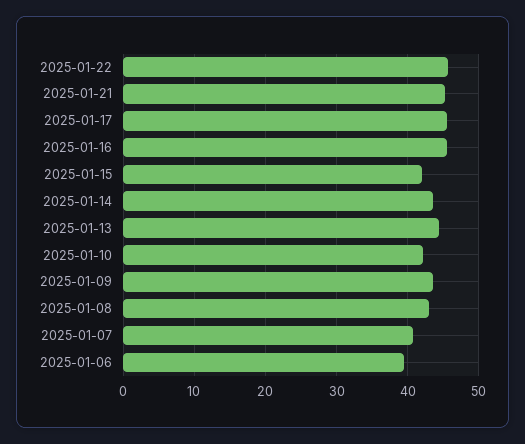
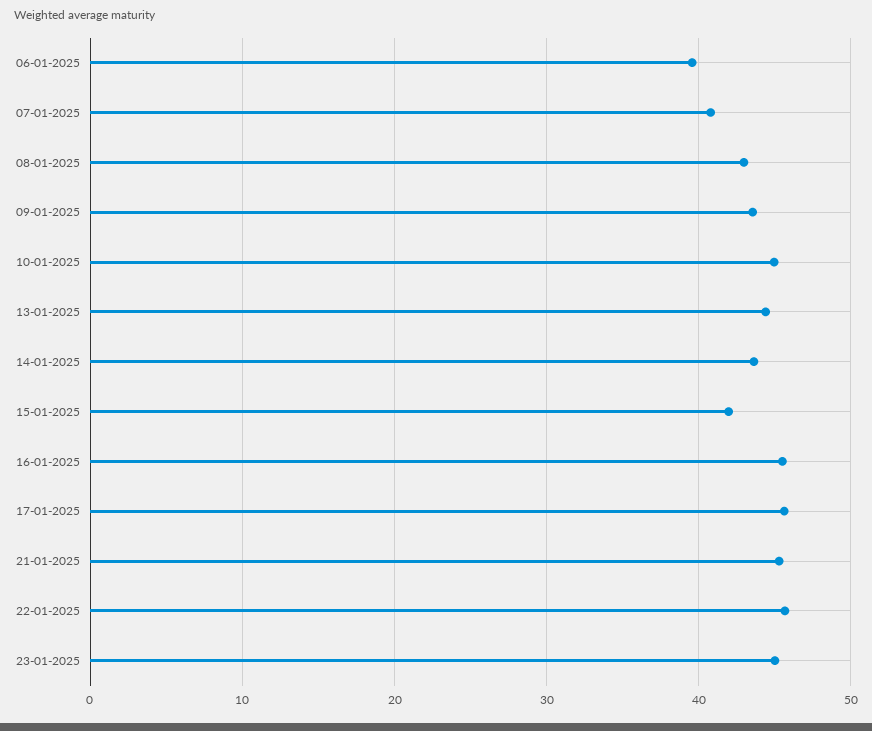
2025-01-10: 42 -> 45
23-01-2025: none -> 45

